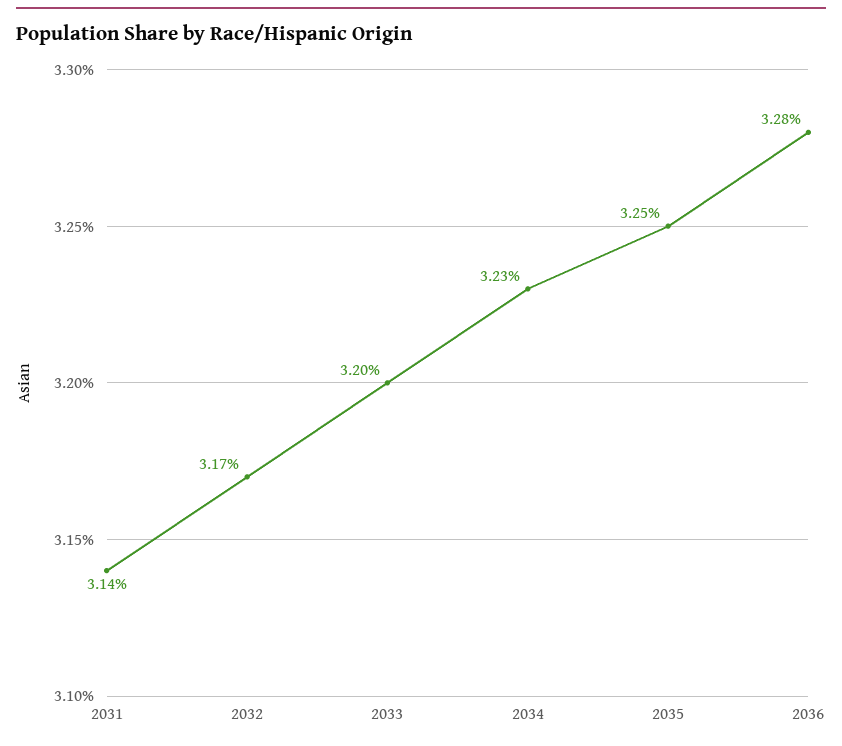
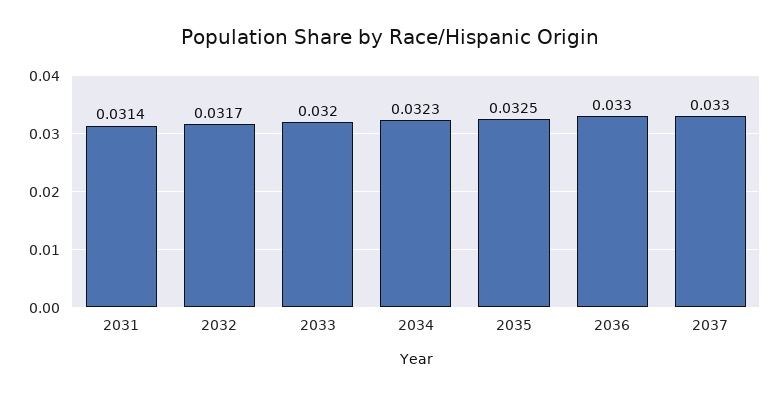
2036: 0.0328 -> 0.033
2037: none -> 0.033

